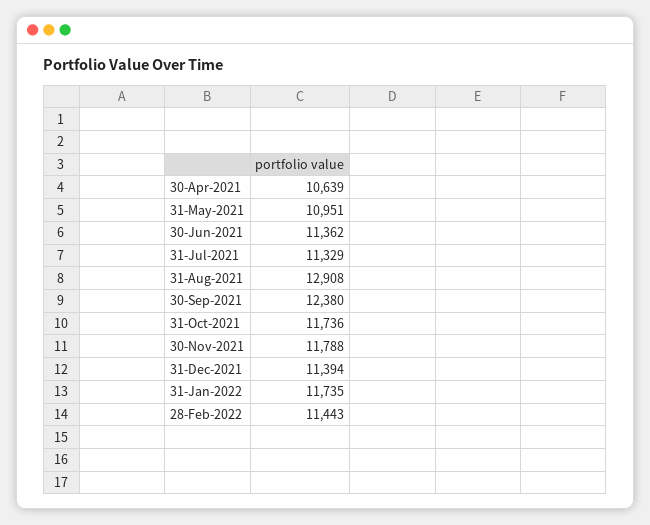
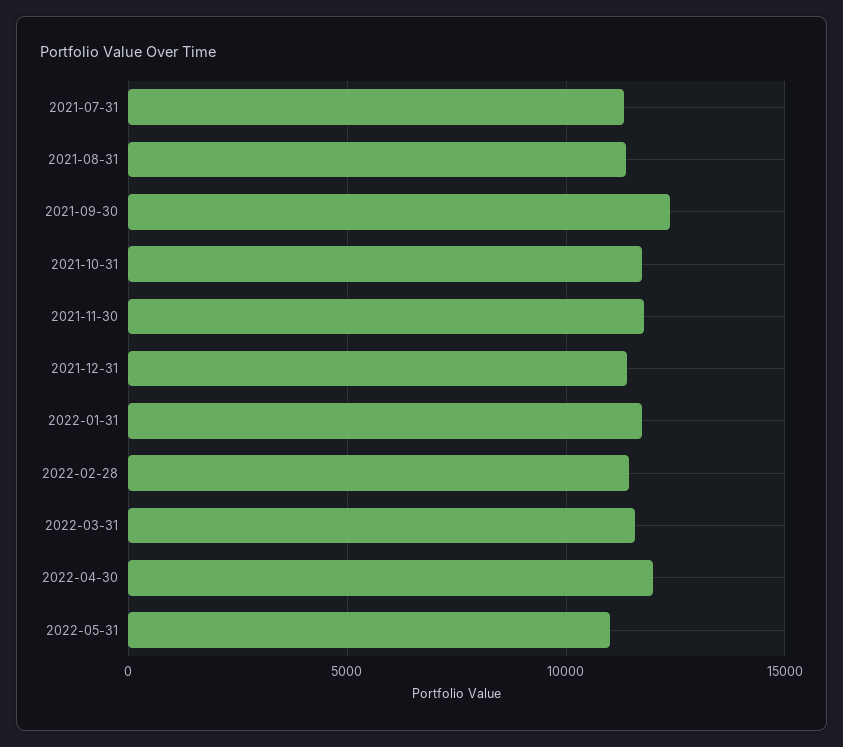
30-Apr-2021: 10639 -> none
31-May-2021: 10951 -> none
30-Jun-2021: 11362 -> none
31-Aug-2021: 12908 -> 11500
2022-03-31: none -> 11500
2022-04-30: none -> 12000
2022-05-31: none -> 11000

